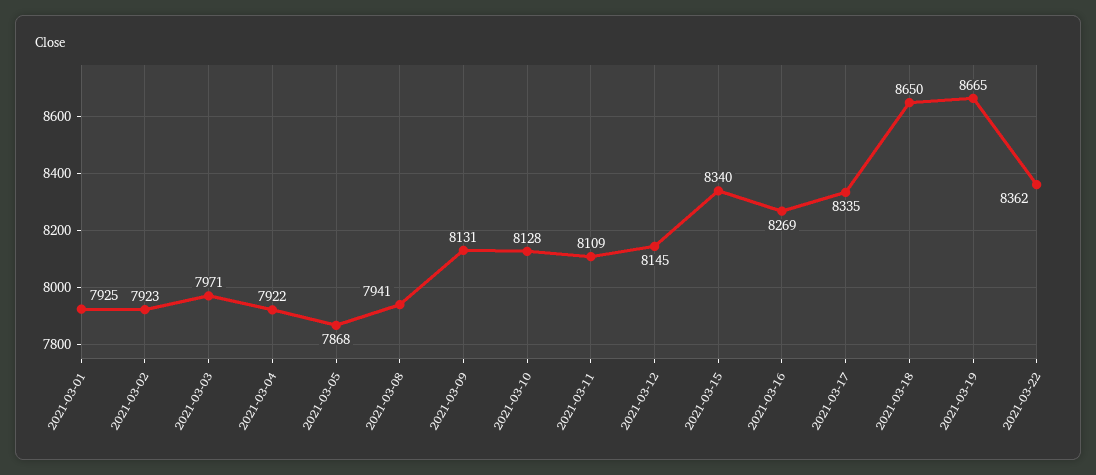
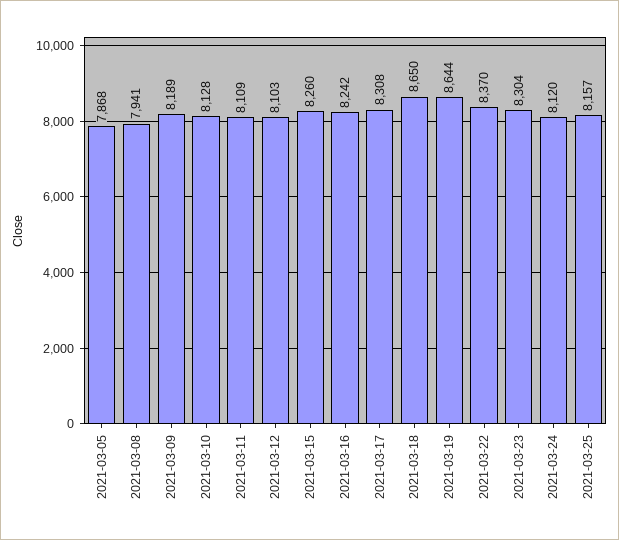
2021-03-01: 7925 -> none
2021-03-02: 7923 -> none
2021-03-03: 7971 -> none
2021-03-04: 7922 -> none
2021-03-09: 8131 -> 8189
2021-03-12: 8145 -> 8103
2021-03-15: 8340 -> 8260
2021-03-16: 8269 -> 8242
2021-03-17: 8335 -> 8308
2021-03-19: 8665 -> 8644
2021-03-22: 8362 -> 8370
2021-03-23: none -> 8304
2021-03-24: none -> 8120
2021-03-25: none -> 8157

